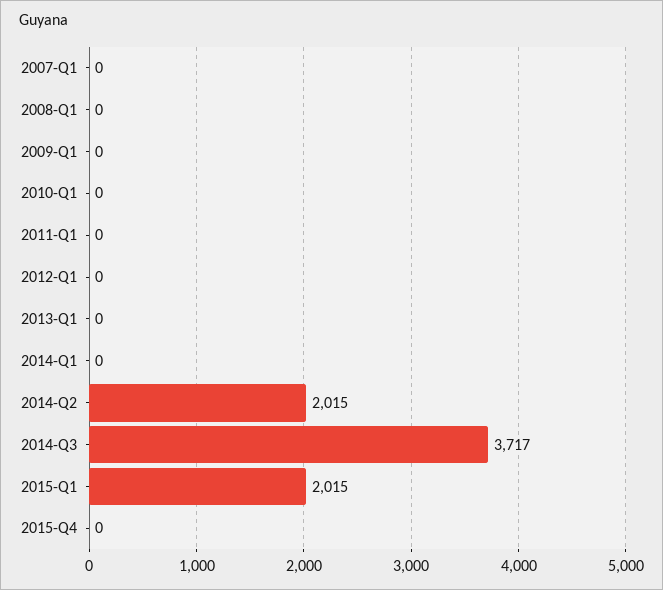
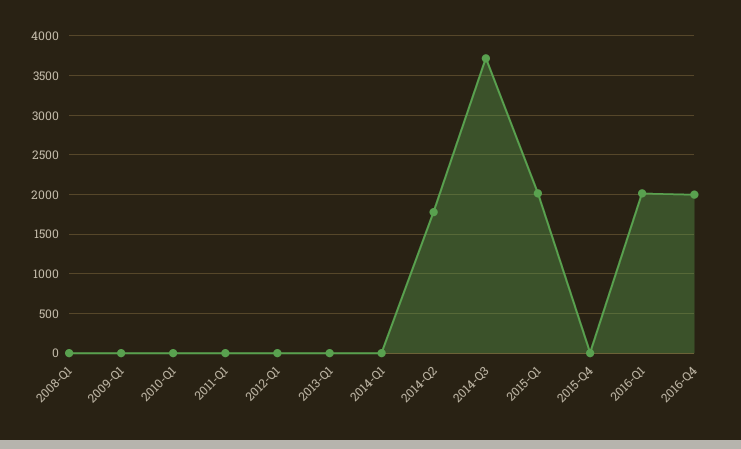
2007-Q1: 0 -> none
2014-Q2: 2015 -> 1800
2016-Q1: none -> 2000
2016-Q4: none -> 2000

